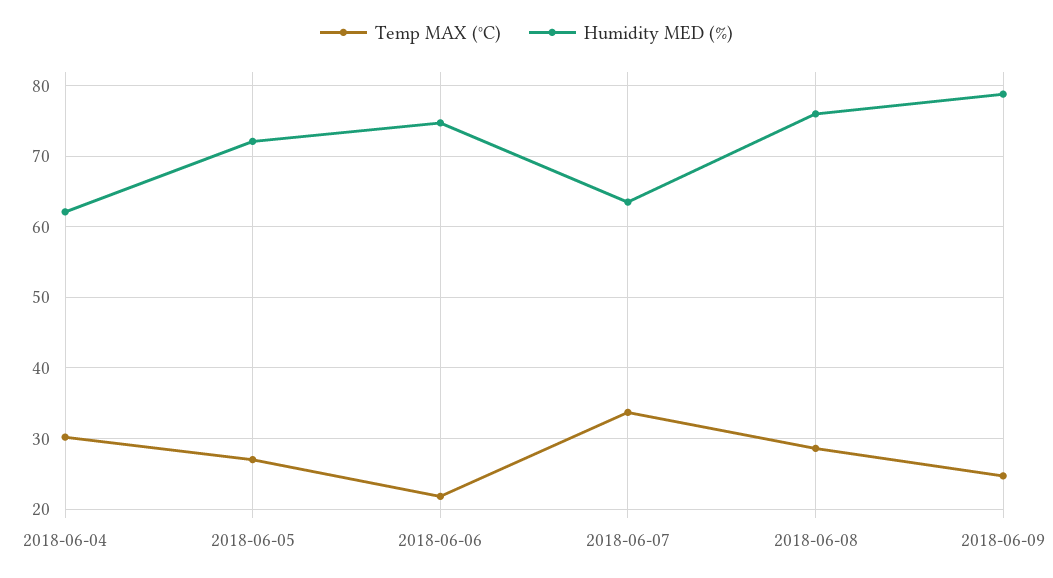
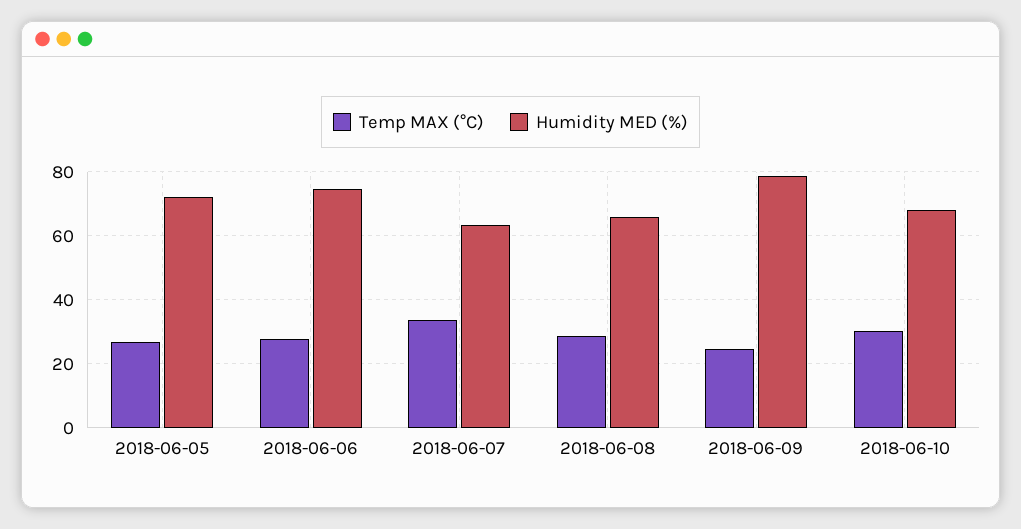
Temp MAX (°C), 2018-06-04: 30 -> none
Humidity MED (%), 2018-06-04: 62 -> none
Temp MAX (°C), 2018-06-06: 22 -> 28
Humidity MED (%), 2018-06-08: 76 -> 66
Temp MAX (°C), 2018-06-10: none -> 30
Humidity MED (%), 2018-06-10: none -> 68

